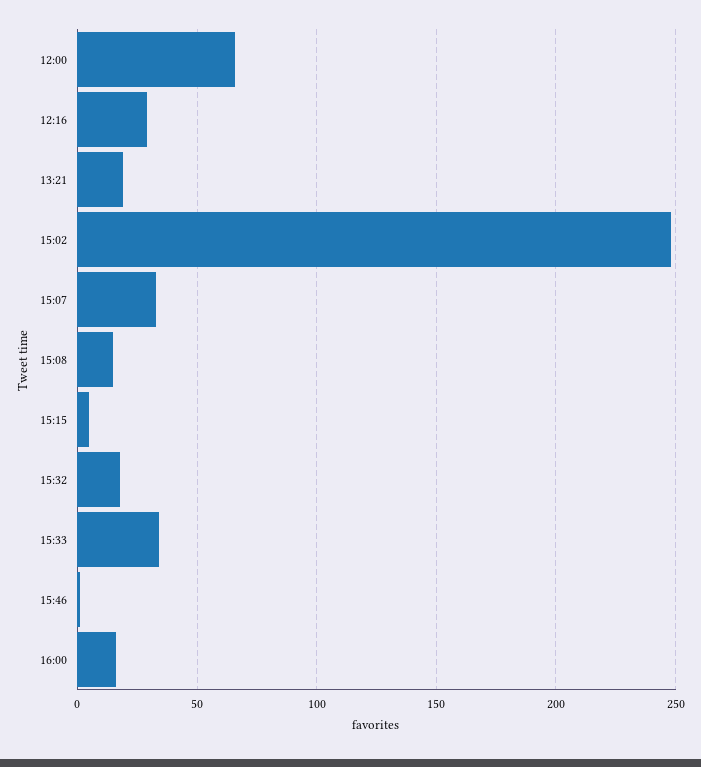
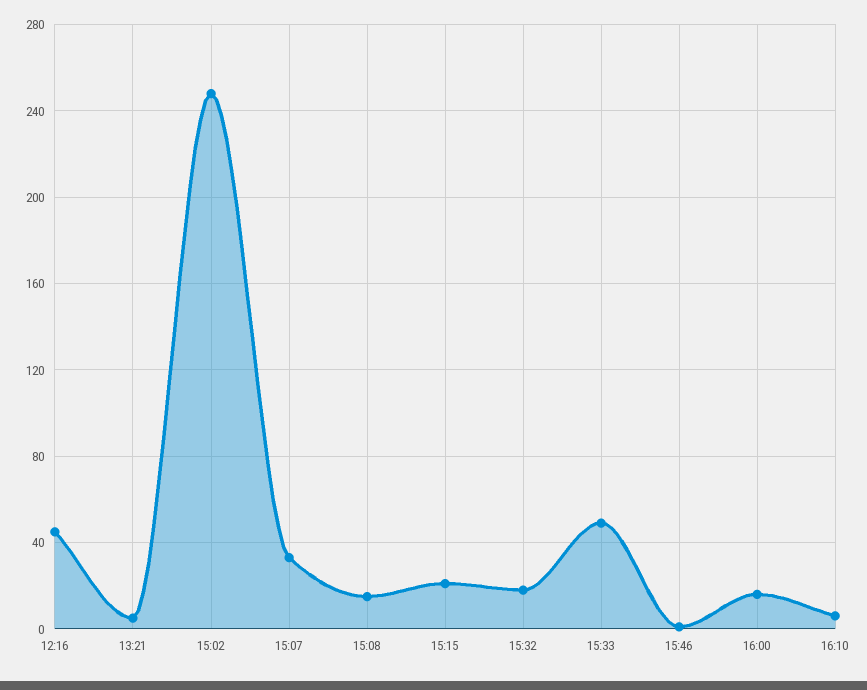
12:00: 65 -> none
12:16: 30 -> 45
13:21: 20 -> 5
15:15: 5 -> 20
15:33: 35 -> 50
16:10: none -> 5

